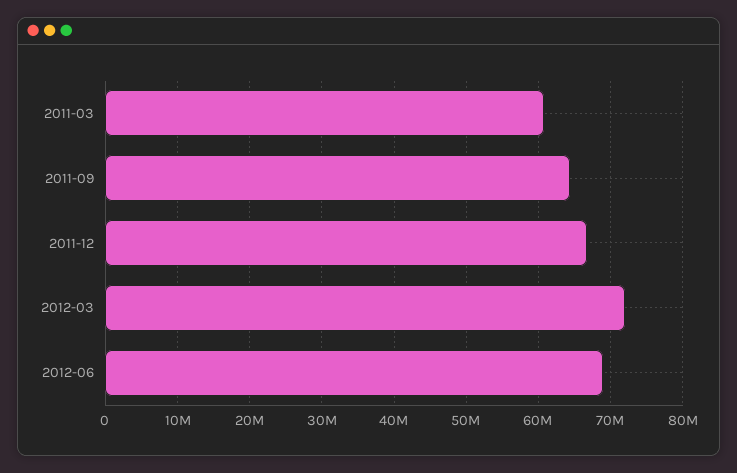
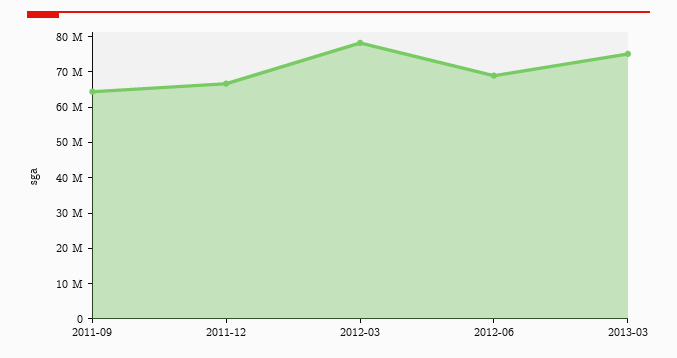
2011-03: 61000000 -> none
2012-03: 72000000 -> 77500000
2013-03: none -> 75000000

